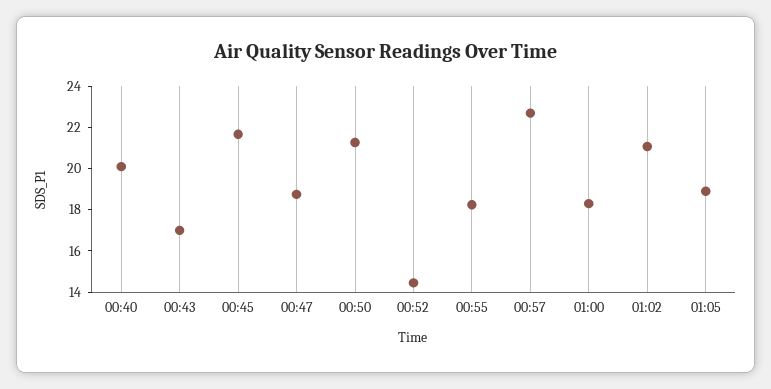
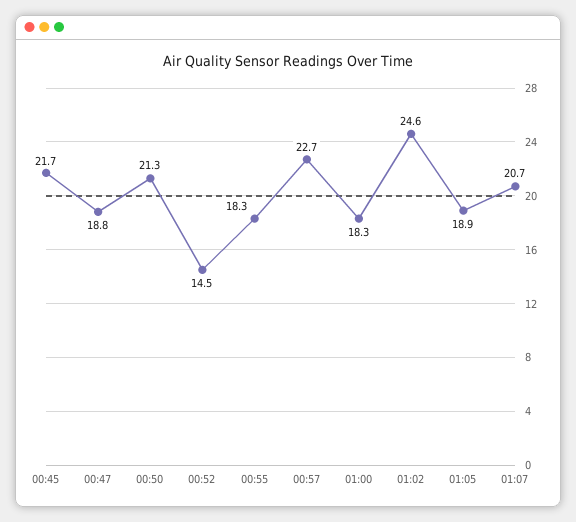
00:40: 20 -> none
00:43: 17 -> none
01:02: 21 -> 24.6
01:07: none -> 20.7

